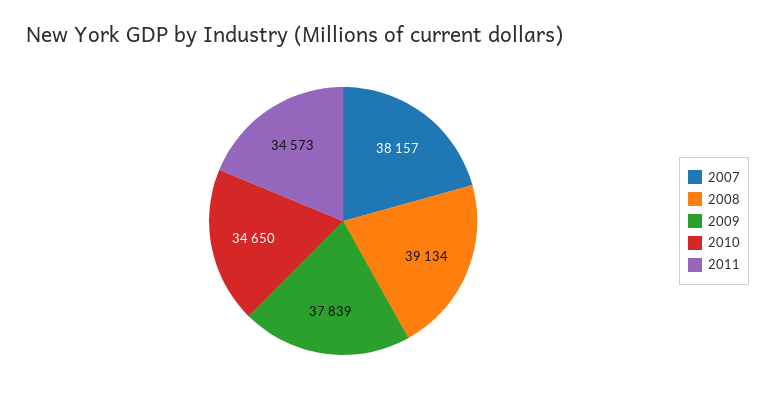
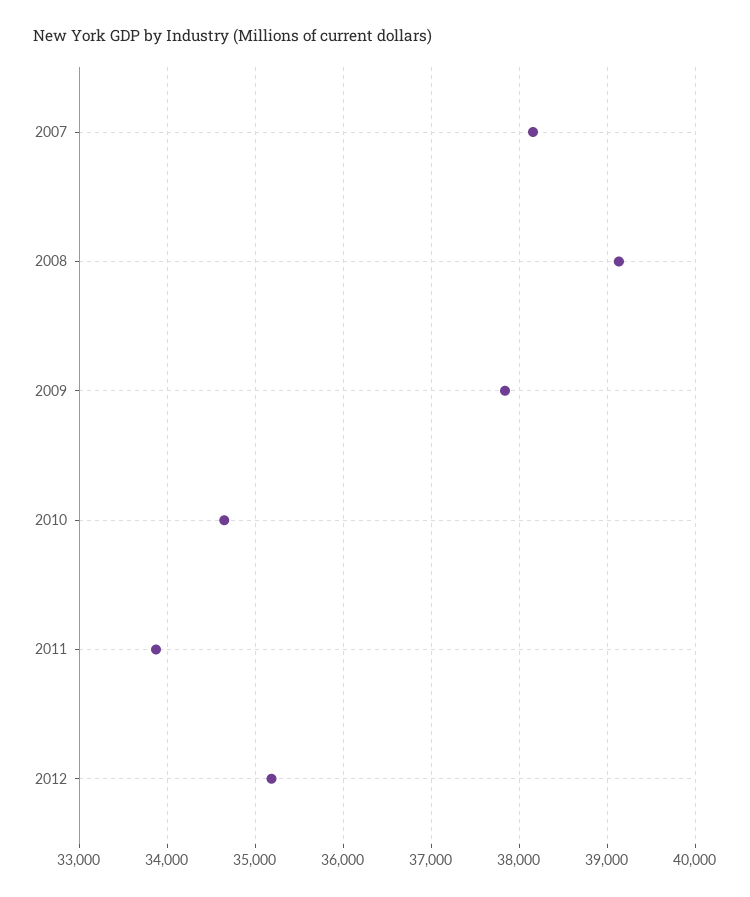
2011: 34573 -> 33900
2012: none -> 35200

